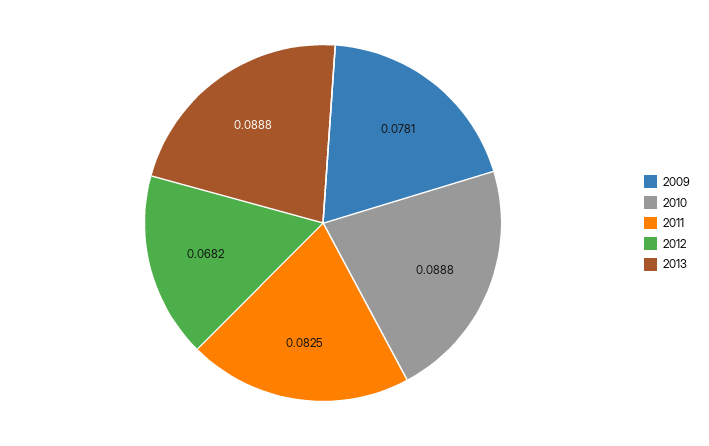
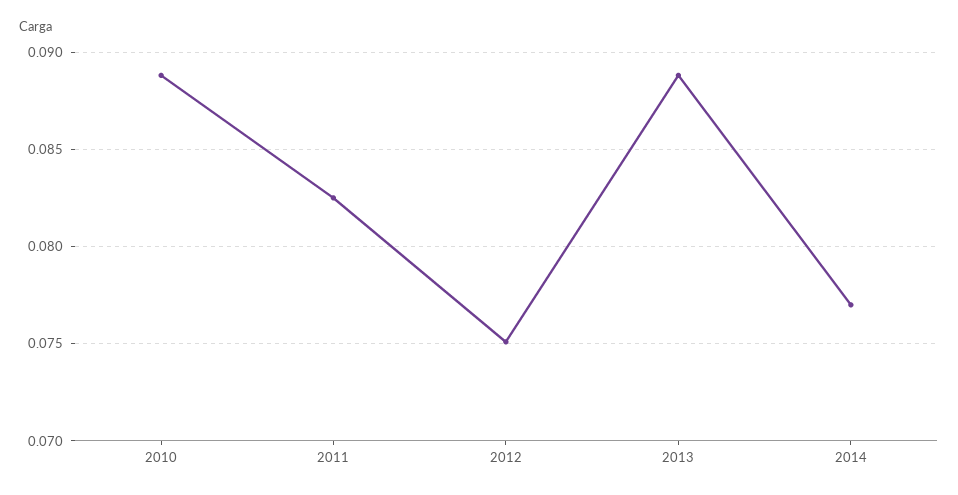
2009: 0.0781 -> none
2012: 0.0682 -> 0.075
2014: none -> 0.077

